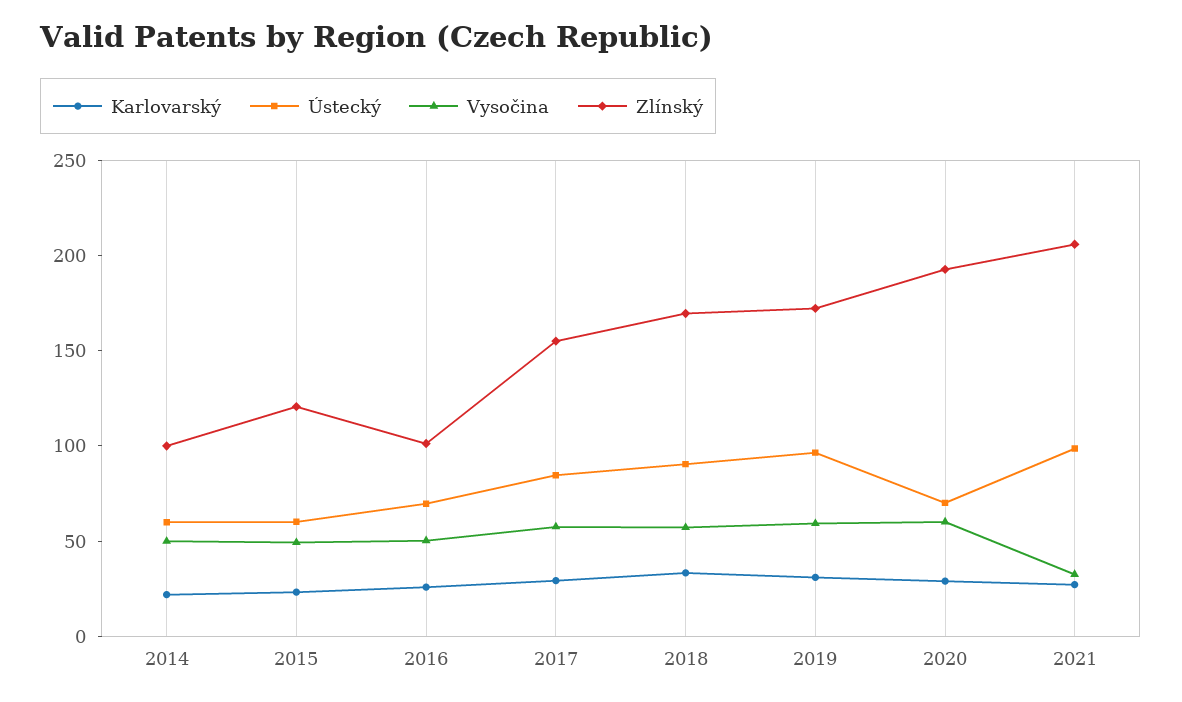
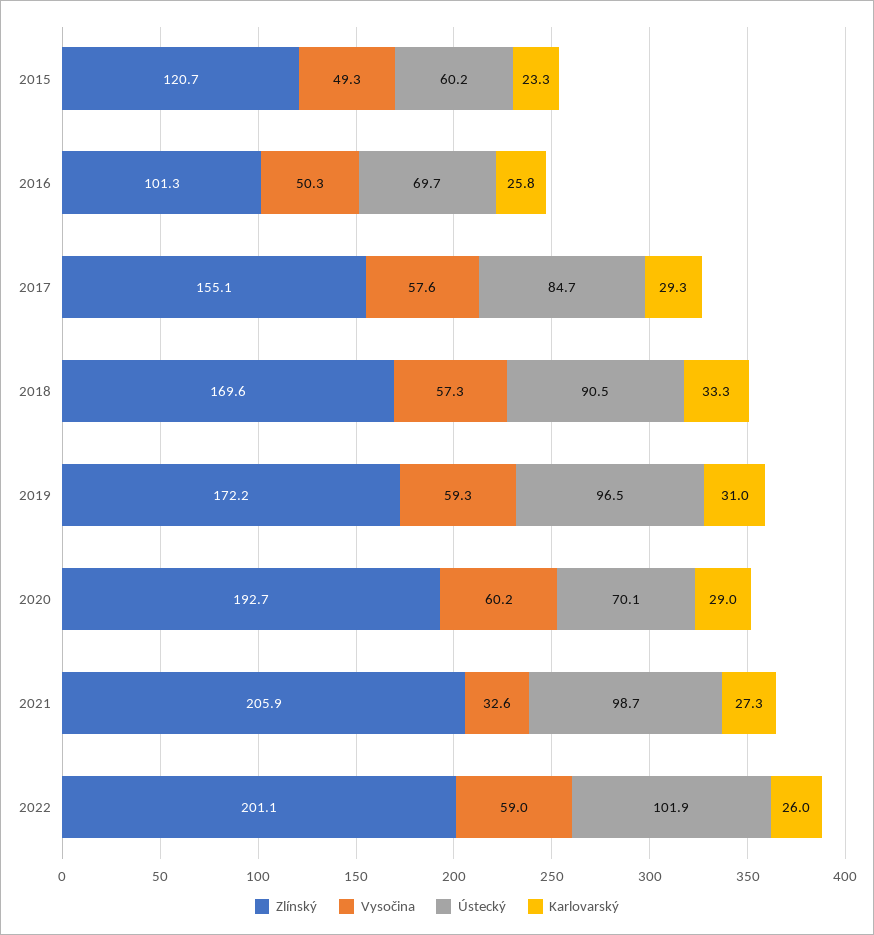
Karlovarský, 2014: 20 -> none
Ústecký, 2014: 60 -> none
Vysočina, 2014: 50 -> none
Zlínský, 2014: 100 -> none
Zlínský, 2022: none -> 201.1
Vysočina, 2022: none -> 59
Ústecký, 2022: none -> 101.9
Karlovarský, 2022: none -> 26

